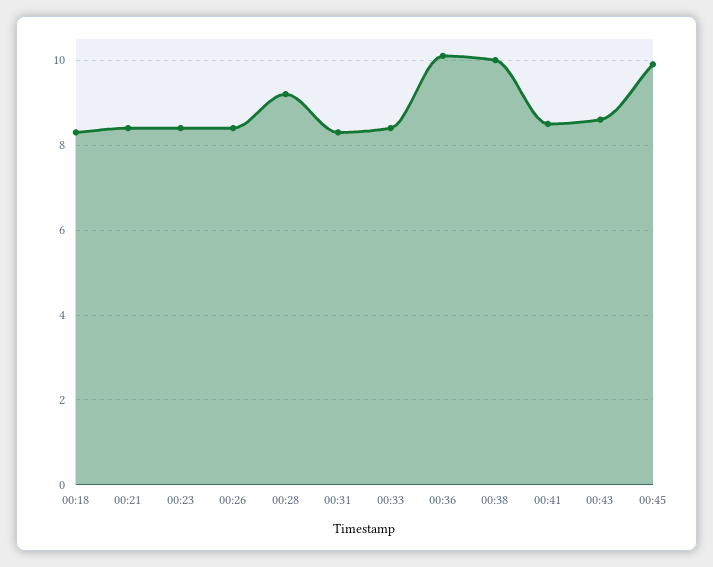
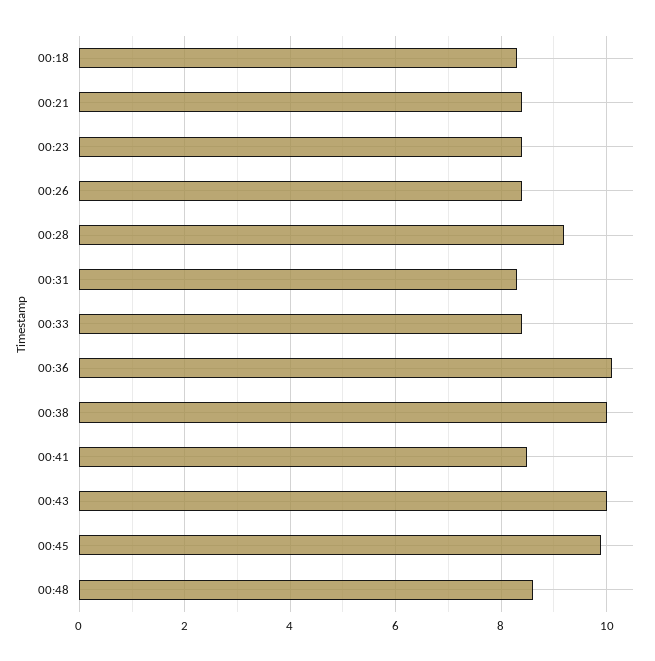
00:43: 8.5 -> 10
00:48: none -> 8.5

